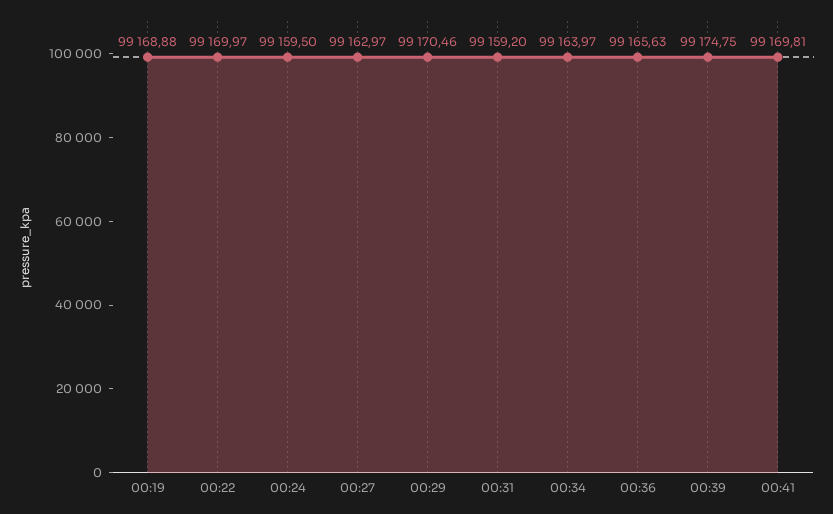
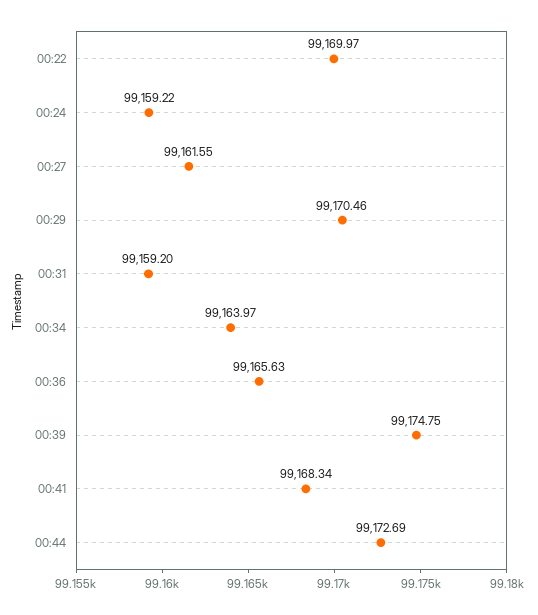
00:19: 99168.88 -> none
00:24: 99159.5 -> 99159.22
00:27: 99162.97 -> 99161.55
00:41: 99169.81 -> 99168.34
00:44: none -> 99172.69

